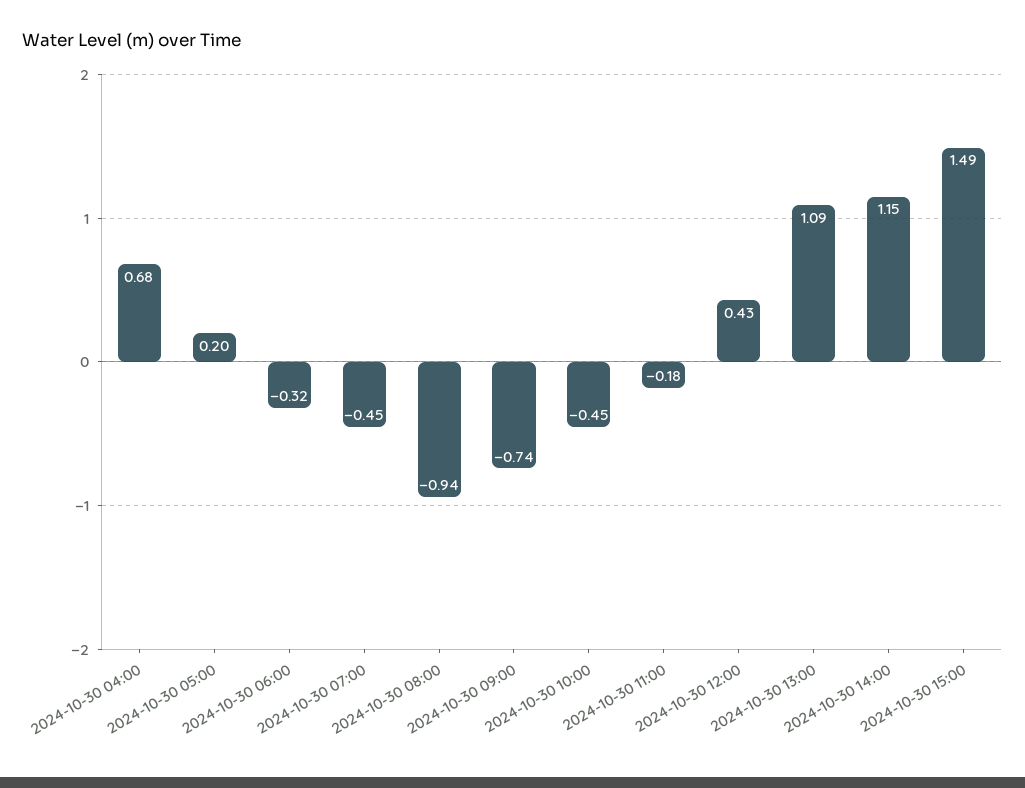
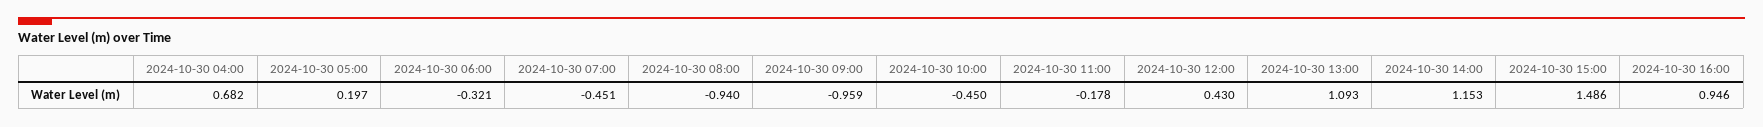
2024-10-30 09:00: -0.74 -> -0.959
2024-10-30 16:00: none -> 0.946

